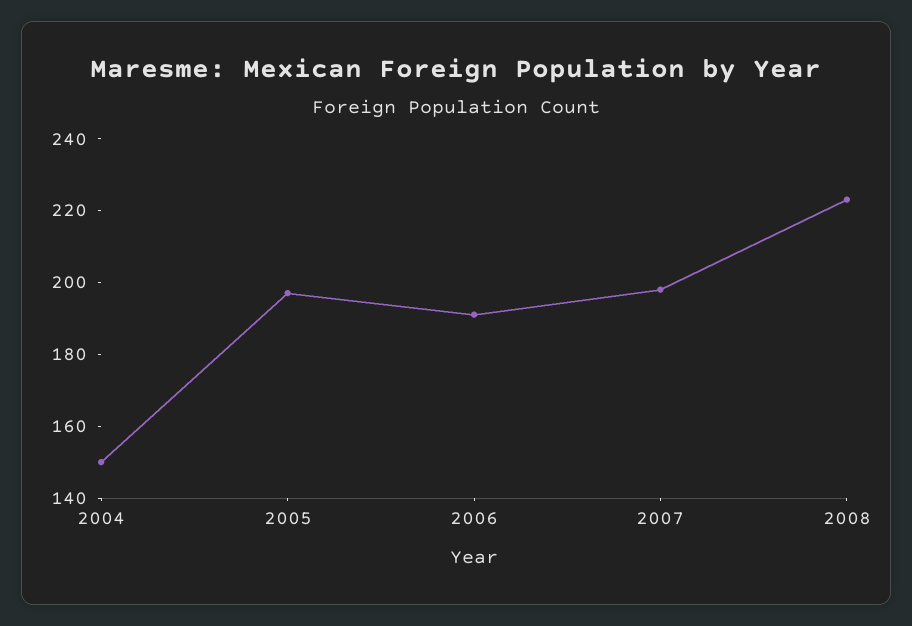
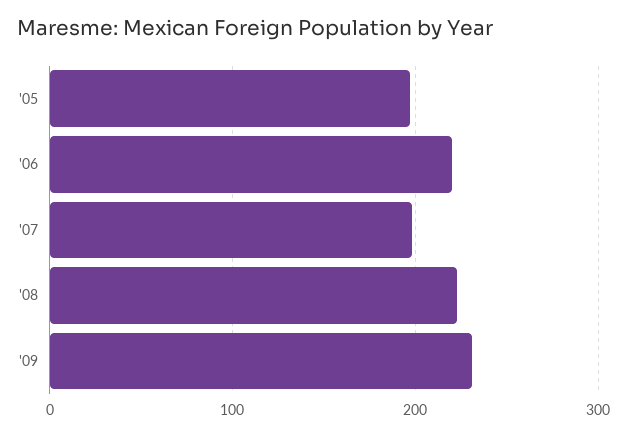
2004: 150 -> none
2006: 190 -> 220
'09: none -> 230

